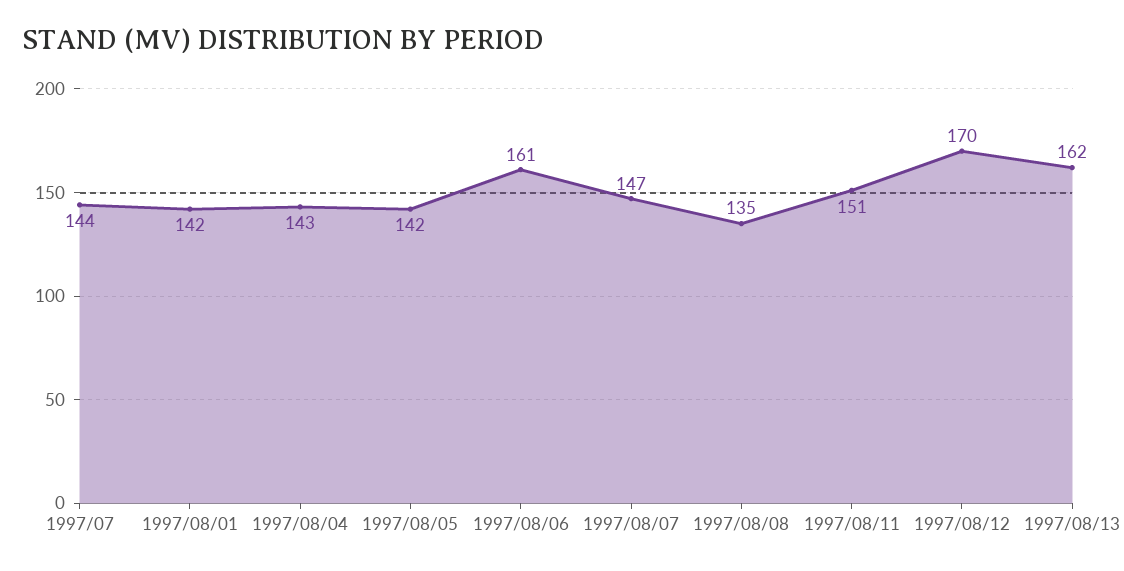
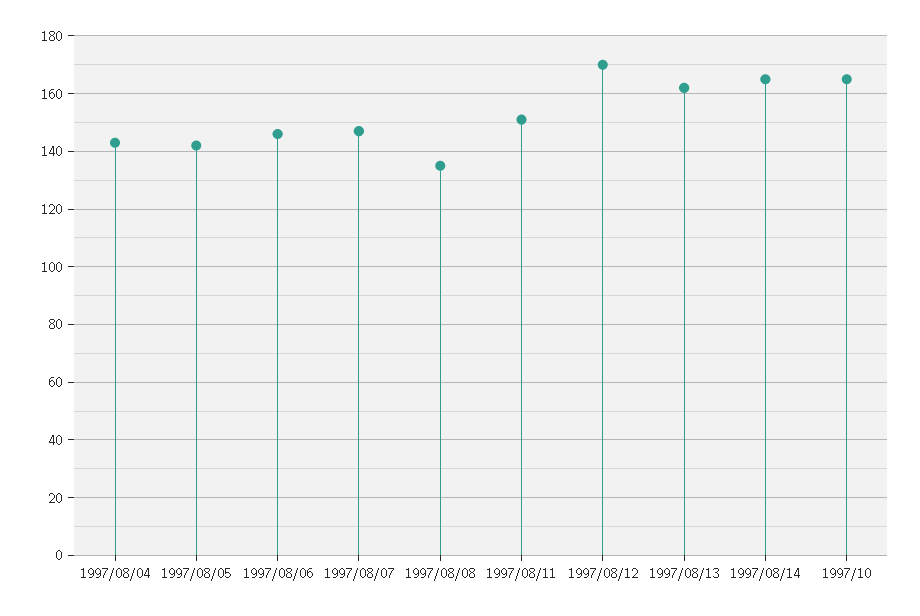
1997/07: 144 -> none
1997/08/01: 142 -> none
1997/08/06: 161 -> 145
1997/08/14: none -> 165
1997/10: none -> 165

